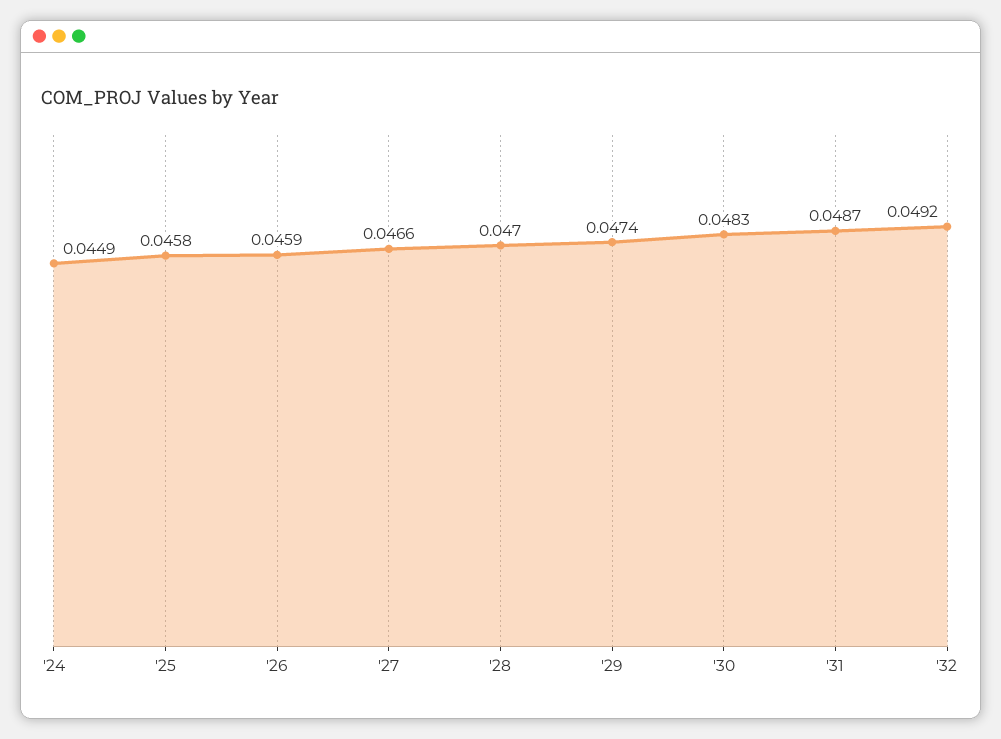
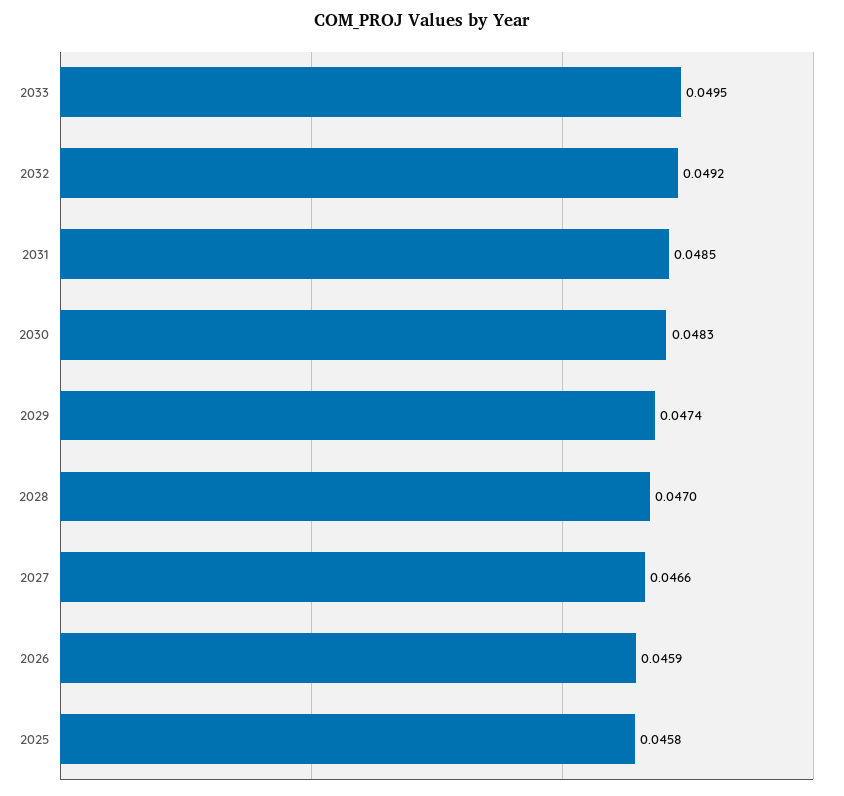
'24: 0.0449 -> none
'31: 0.0487 -> 0.0485
2033: none -> 0.0495

